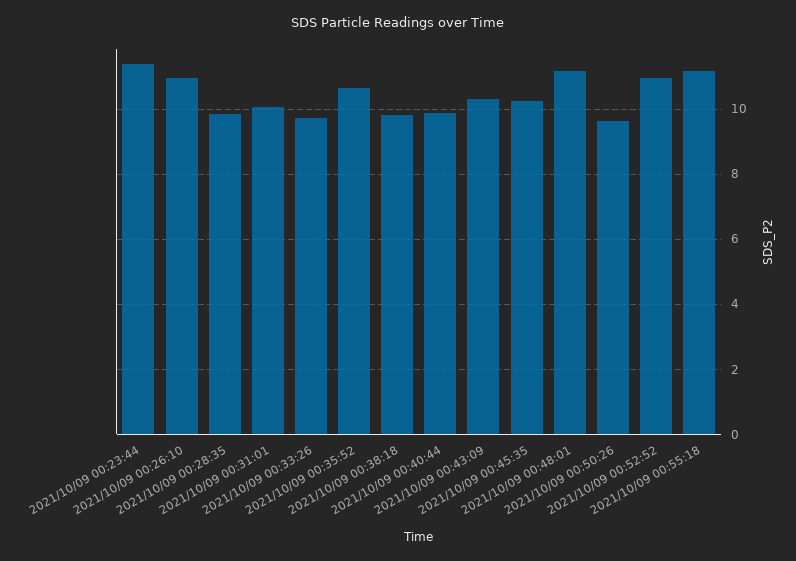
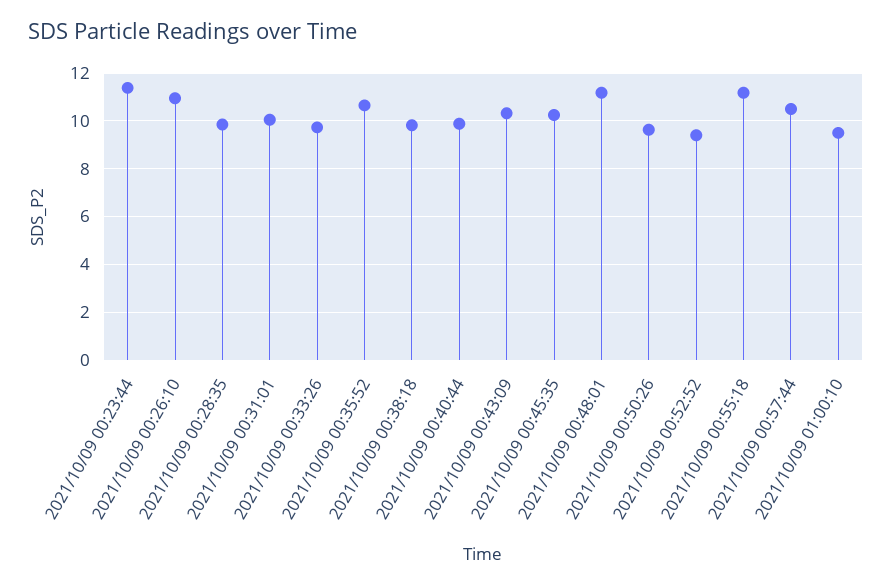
2021/10/09 00:52:52: 11 -> 9.5
2021/10/09 00:57:44: none -> 10.5
2021/10/09 01:00:10: none -> 9.5

